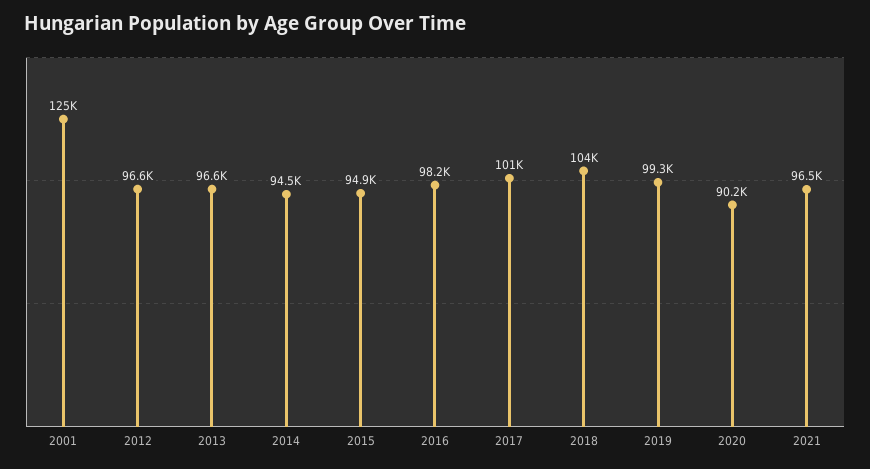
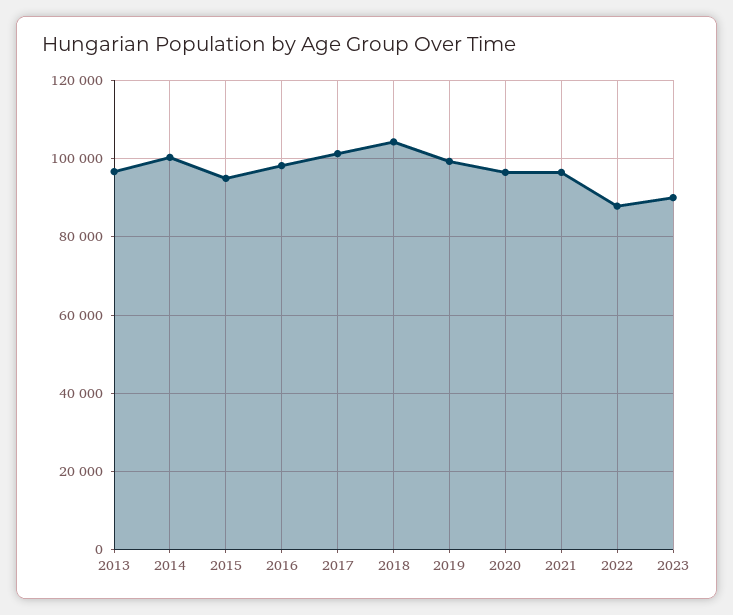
2001: 125000 -> none
2012: 96600 -> none
2014: 94500 -> 100000
2020: 90200 -> 96000
2022: none -> 88000
2023: none -> 90000

